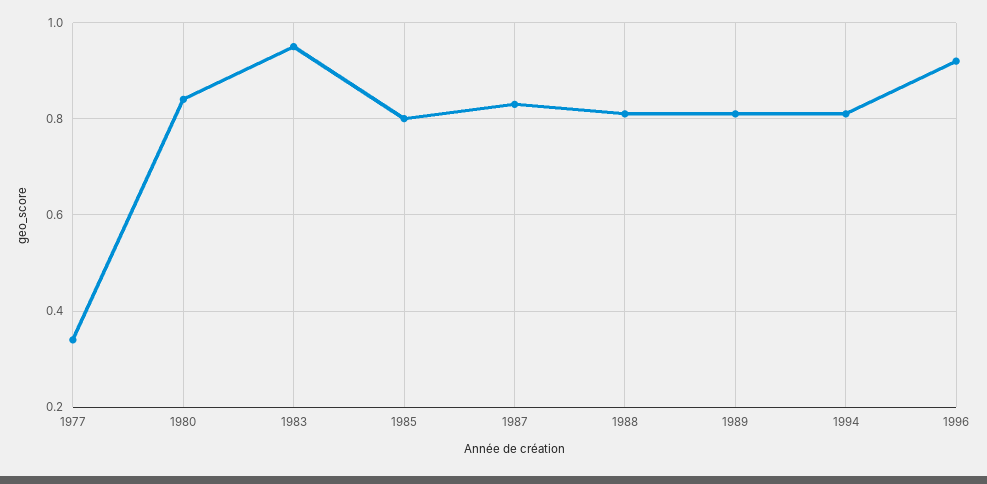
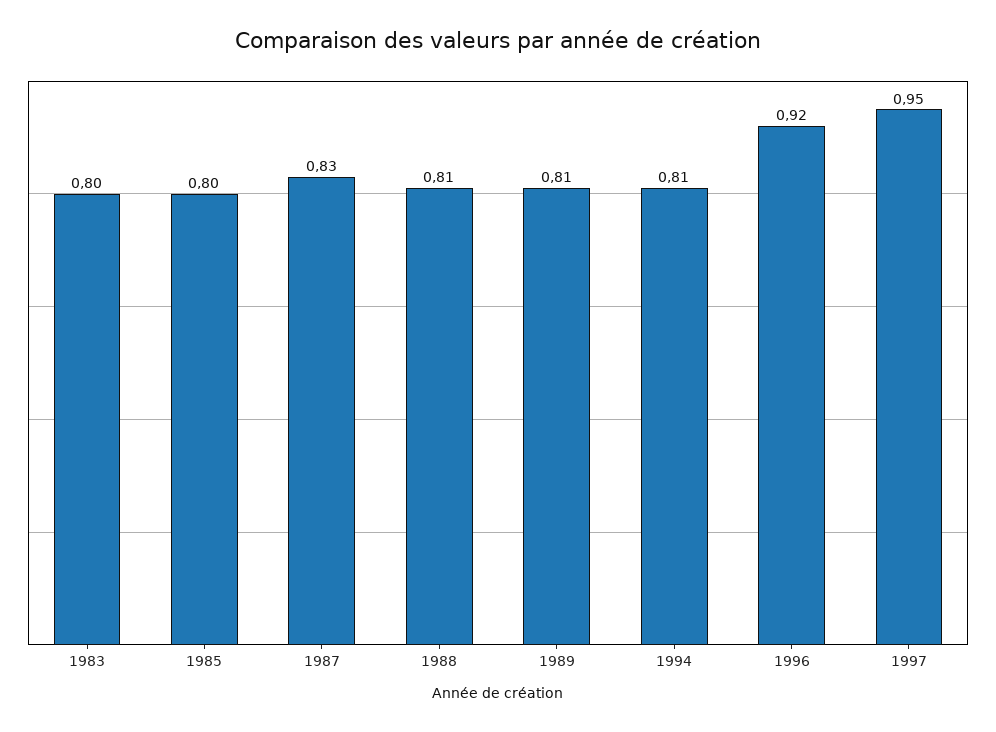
1977: 0.35 -> none
1980: 0.85 -> none
1983: 0.95 -> 0.8
1997: none -> 0.95

